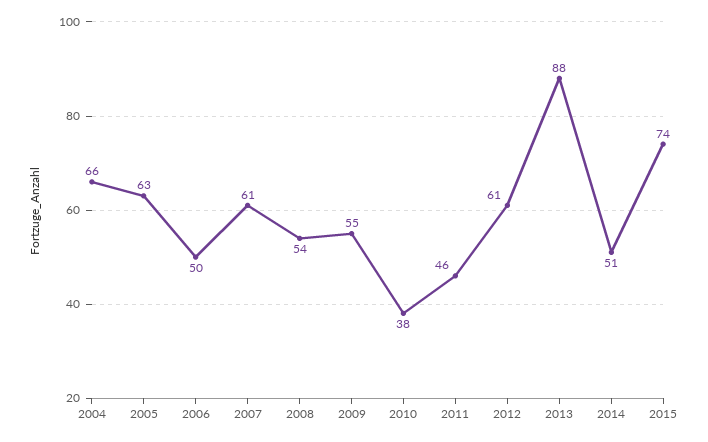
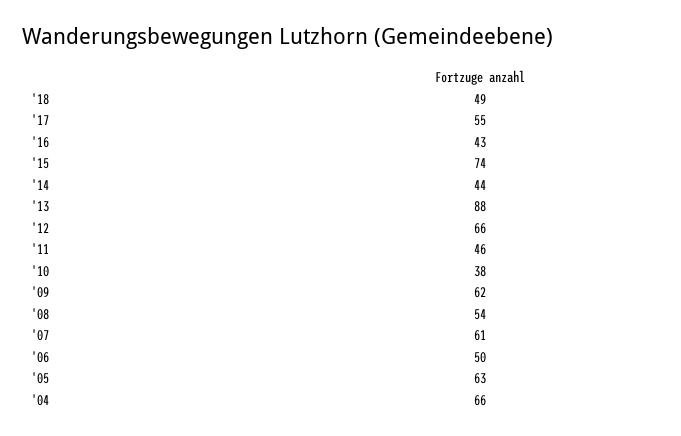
2009: 55 -> 62
2012: 61 -> 66
2014: 51 -> 44
'18: none -> 49
'17: none -> 55
'16: none -> 43

